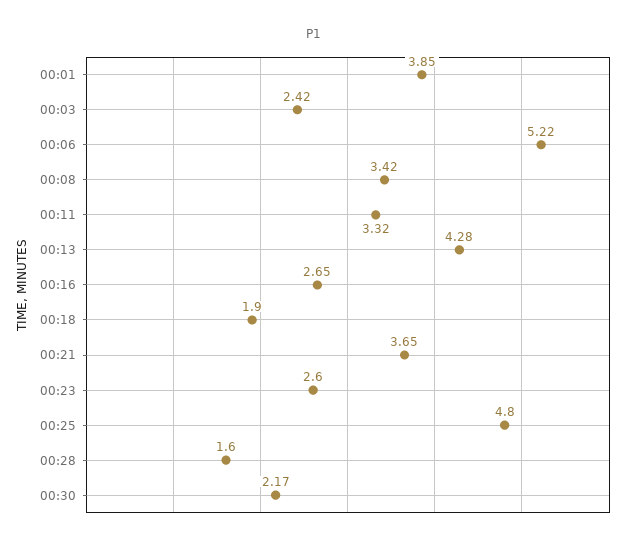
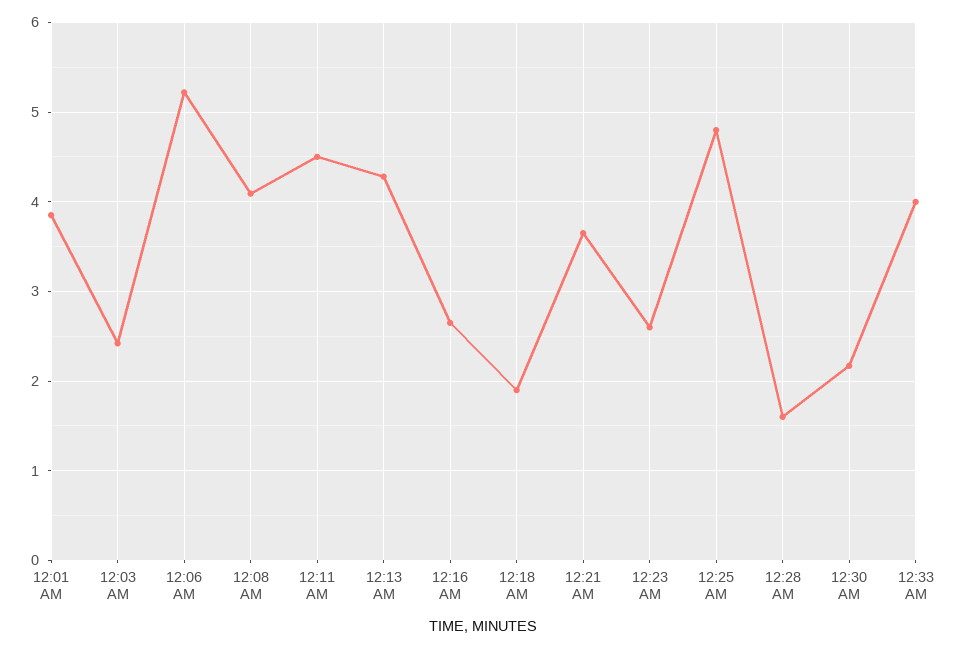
00:08: 3.42 -> 4.1
00:11: 3.32 -> 4.5
12:33 AM: none -> 4

